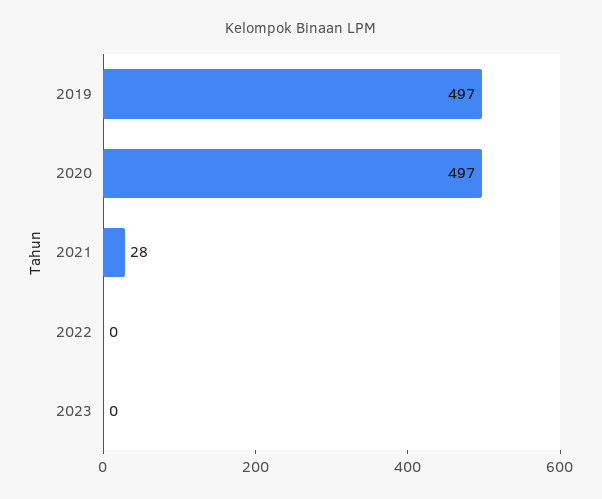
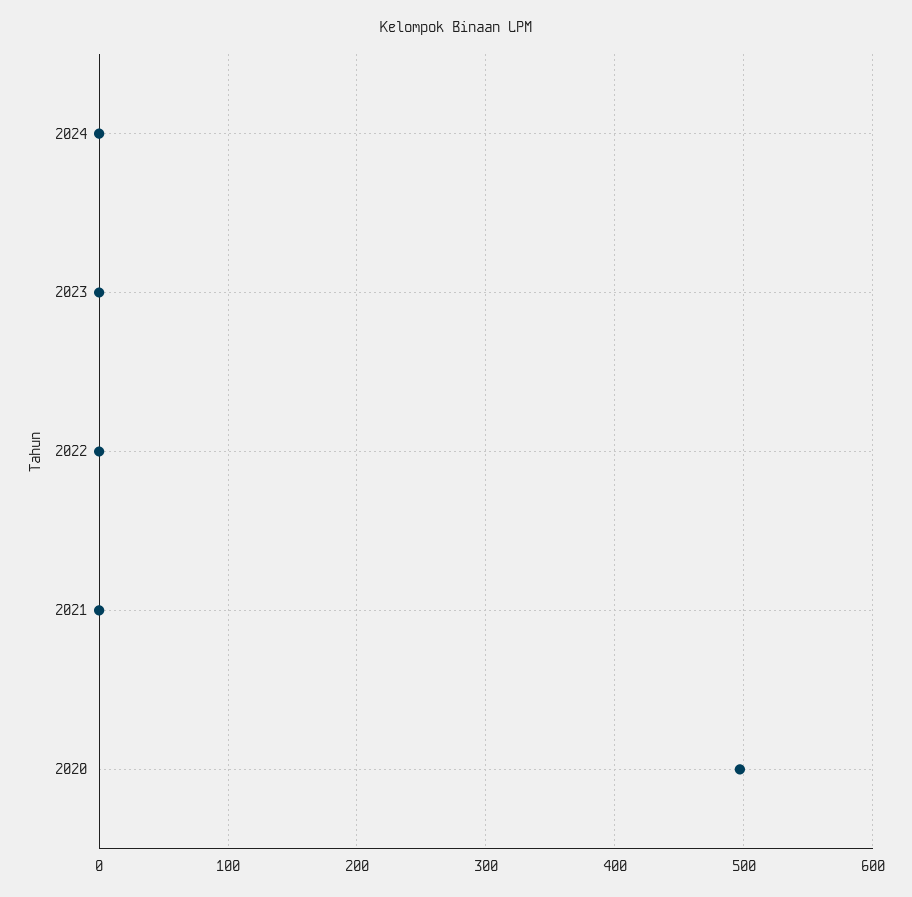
2019: 497 -> none
2021: 28 -> 0
2024: none -> 0

